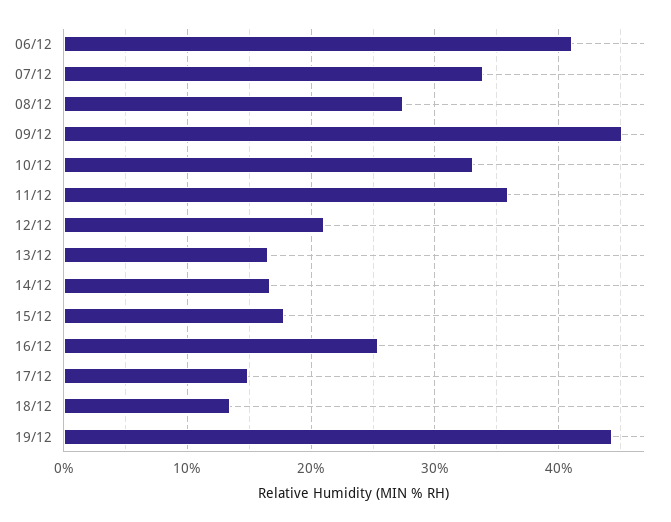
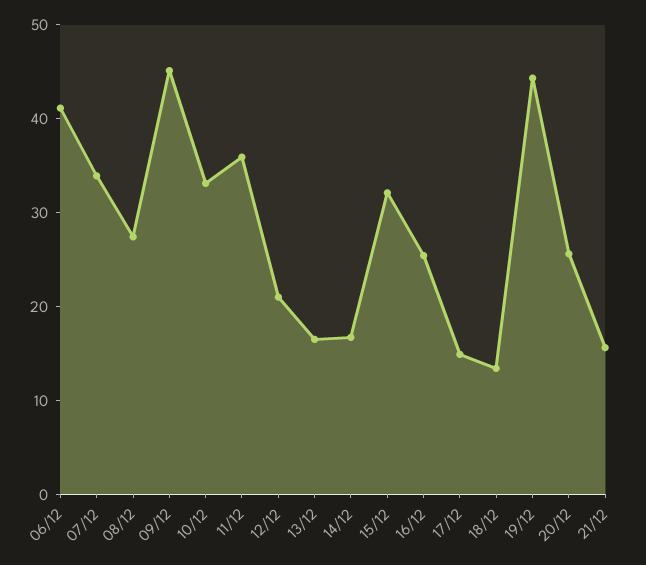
15/12: 18 -> 32
20/12: none -> 26
21/12: none -> 16

